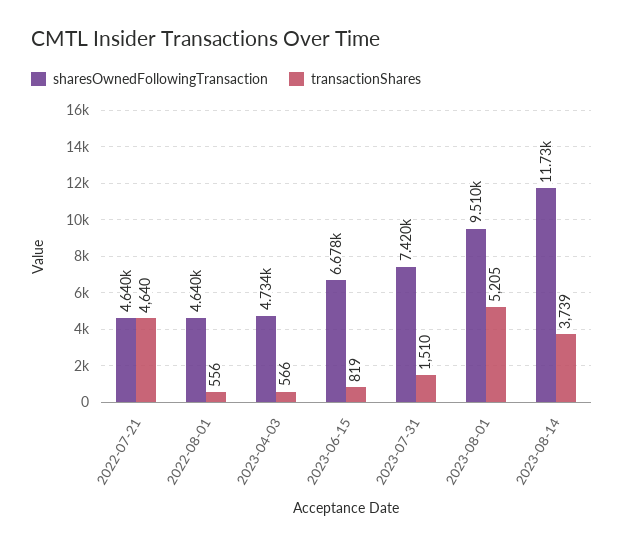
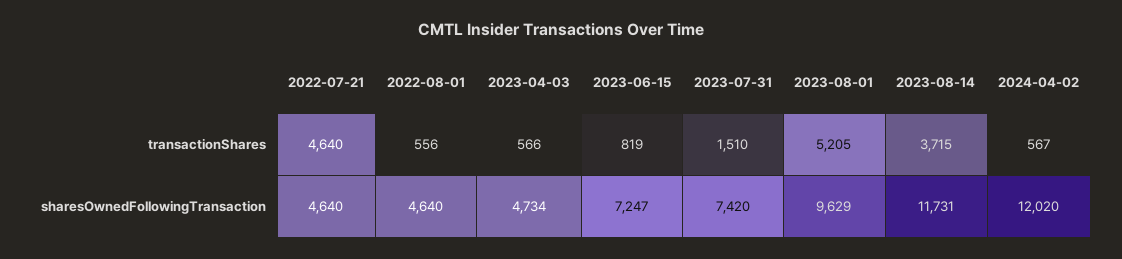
sharesOwnedFollowingTransaction, 2023-06-15: 6678 -> 7247
sharesOwnedFollowingTransaction, 2023-08-01: 9510 -> 9629
transactionShares, 2023-08-14: 3739 -> 3715
transactionShares, 2024-04-02: none -> 567
sharesOwnedFollowingTransaction, 2024-04-02: none -> 12020

